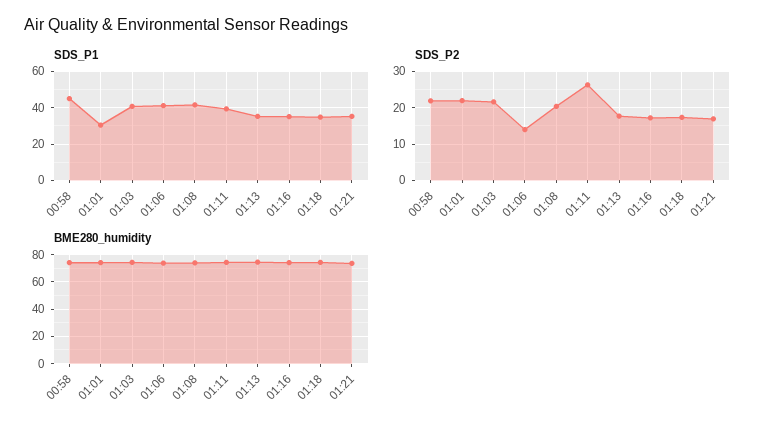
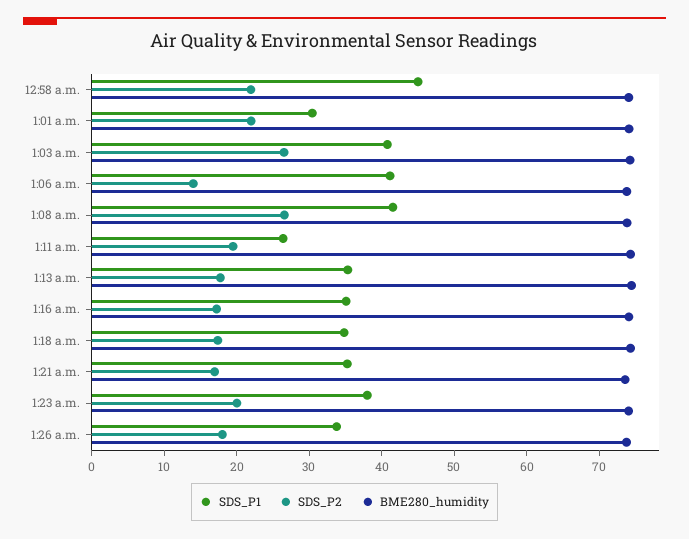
SDS_P1, 01:11: 40 -> 26
SDS_P2, 01:03: 22 -> 26
SDS_P2, 01:08: 20 -> 26
SDS_P2, 01:11: 26 -> 20
SDS_P1, 1:23 a.m.: none -> 38
SDS_P2, 1:23 a.m.: none -> 20
BME280_humidity, 1:23 a.m.: none -> 74
SDS_P1, 1:26 a.m.: none -> 34
SDS_P2, 1:26 a.m.: none -> 18
BME280_humidity, 1:26 a.m.: none -> 74

